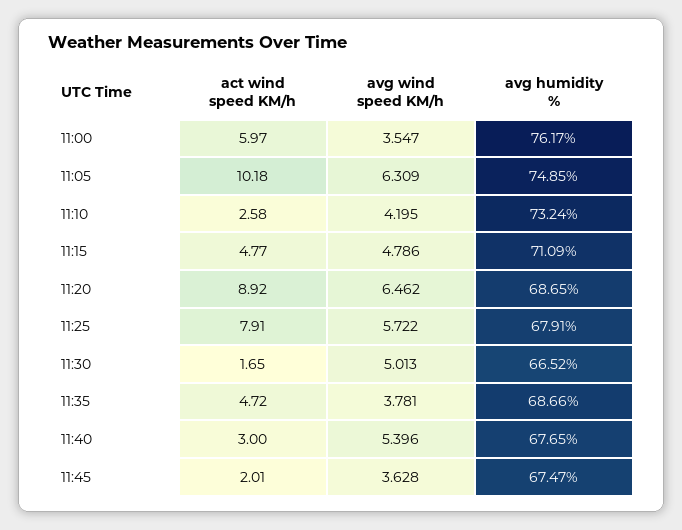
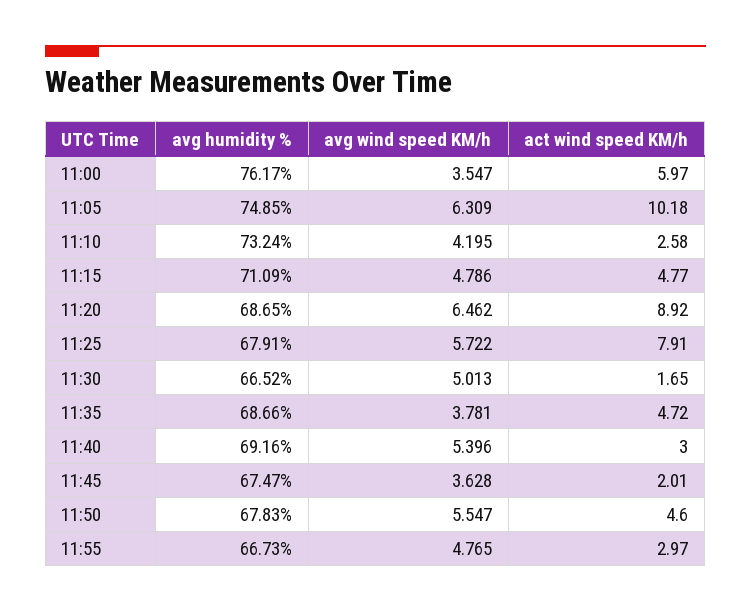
avg humidity %, 11:40: 67.65 -> 69.16
avg humidity %, 11:50: none -> 67.83
avg wind speed KM/h, 11:50: none -> 5.547
act wind speed KM/h, 11:50: none -> 4.6
avg humidity %, 11:55: none -> 66.73
avg wind speed KM/h, 11:55: none -> 4.765
act wind speed KM/h, 11:55: none -> 2.97

